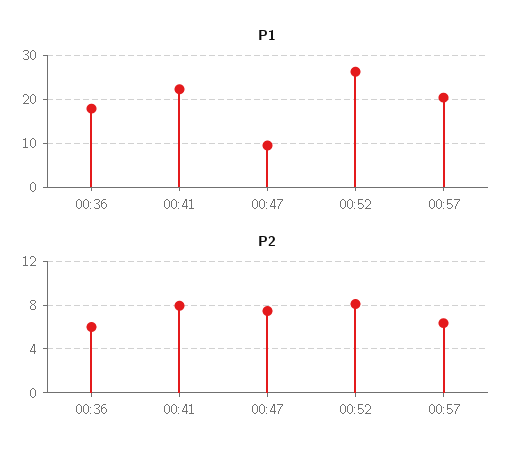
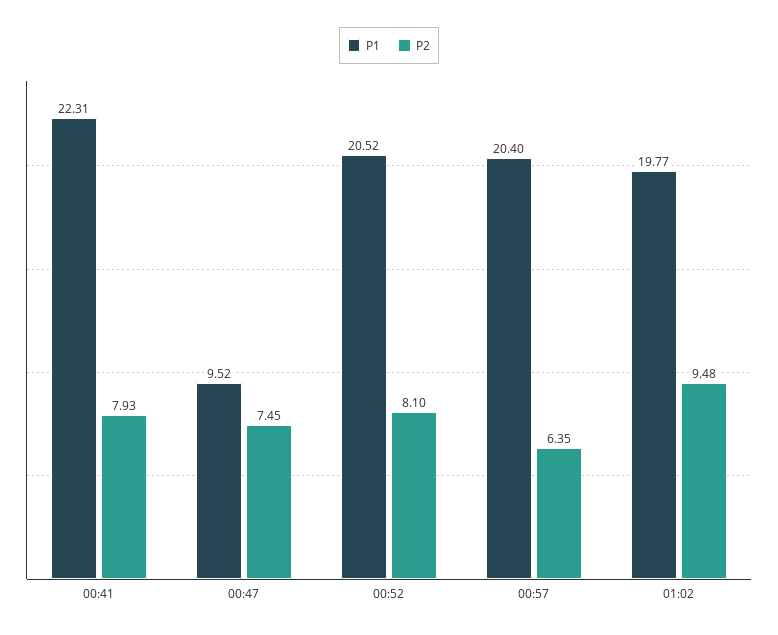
P1, 00:36: 18 -> none
P1, 00:52: 26 -> 20.52
P2, 00:36: 6 -> none
P1, 01:02: none -> 19.77
P2, 01:02: none -> 9.48

